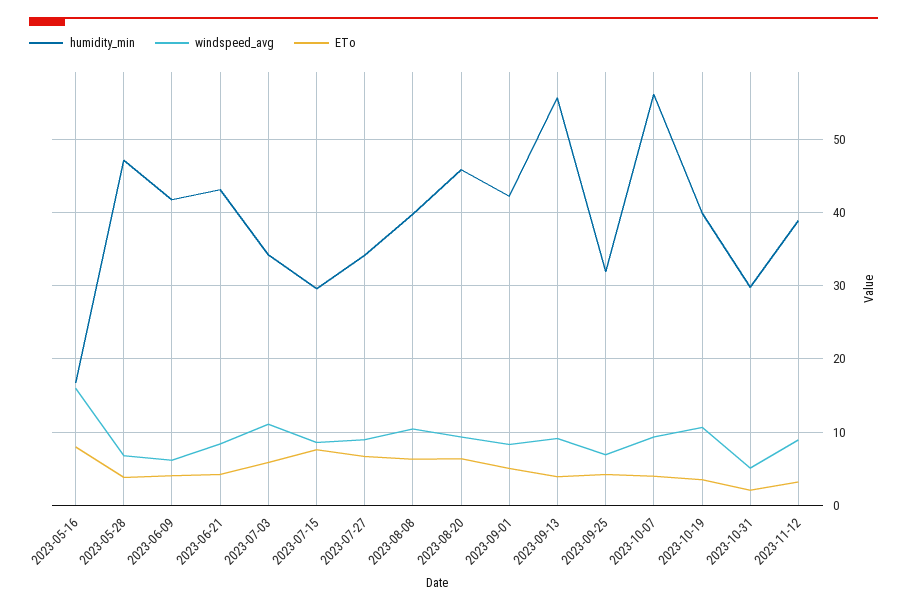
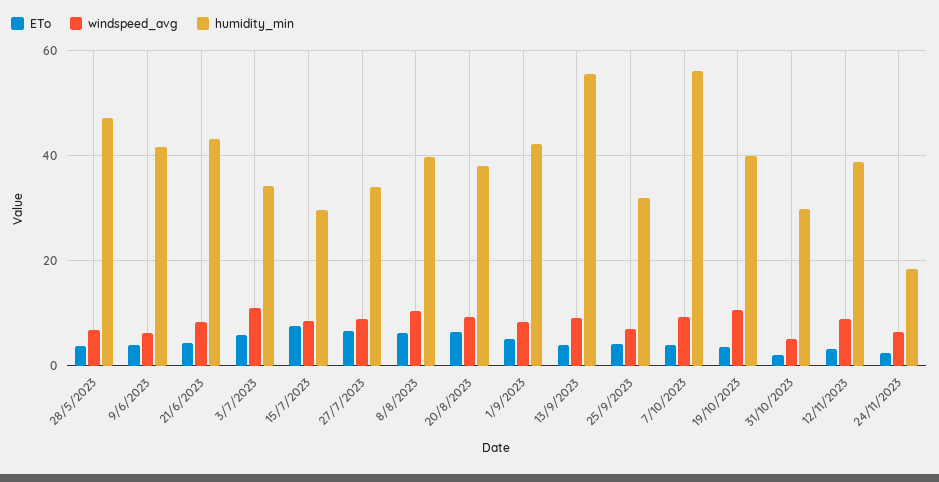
humidity_min, 2023-05-16: 17 -> none
windspeed_avg, 2023-05-16: 16 -> none
ETo, 2023-05-16: 8 -> none
humidity_min, 2023-08-20: 46 -> 38
ETo, 24/11/2023: none -> 2
windspeed_avg, 24/11/2023: none -> 6
humidity_min, 24/11/2023: none -> 18

